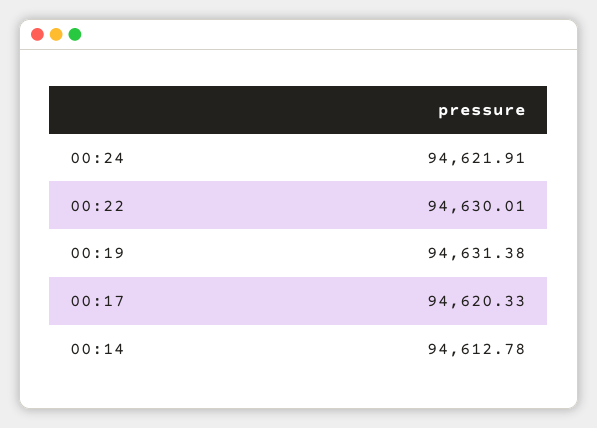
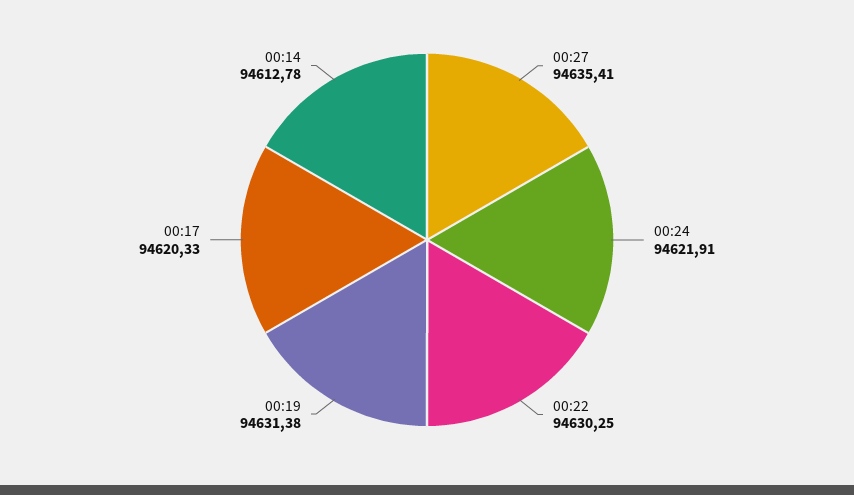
00:22: 94630.01 -> 94630.25
00:27: none -> 94635.41

